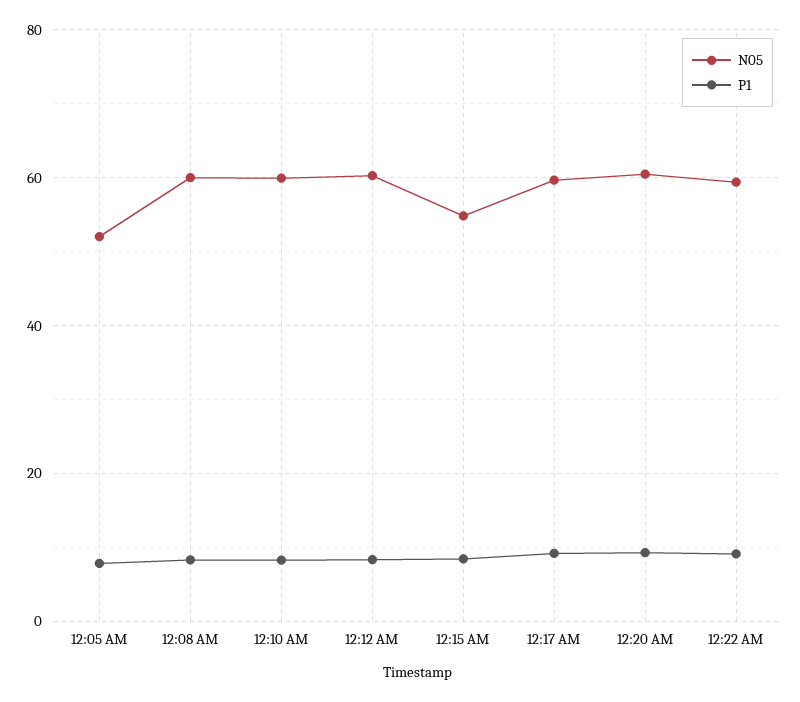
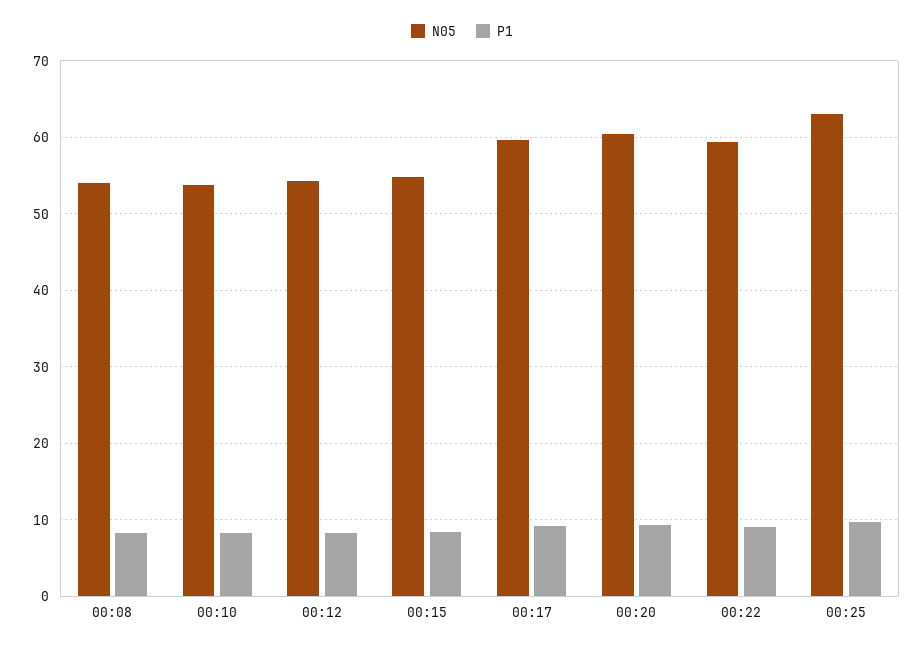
N05, 12:05 AM: 52 -> none
P1, 12:05 AM: 8 -> none
N05, 12:08 AM: 60 -> 54
N05, 12:10 AM: 60 -> 54
N05, 12:12 AM: 60 -> 54
N05, 00:25: none -> 63
P1, 00:25: none -> 10

